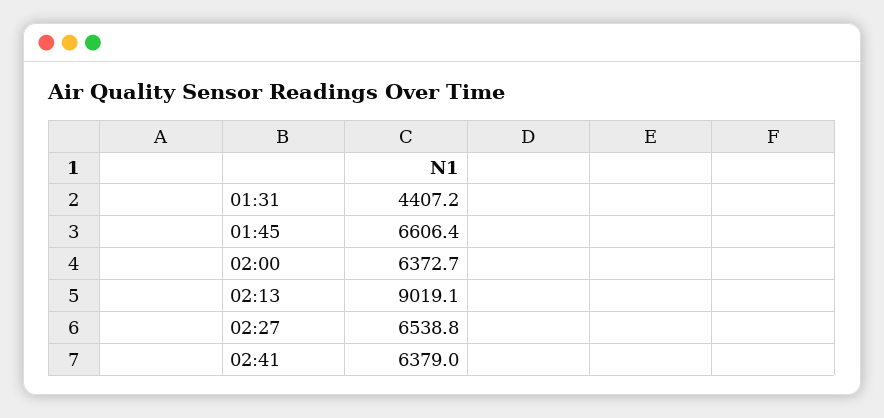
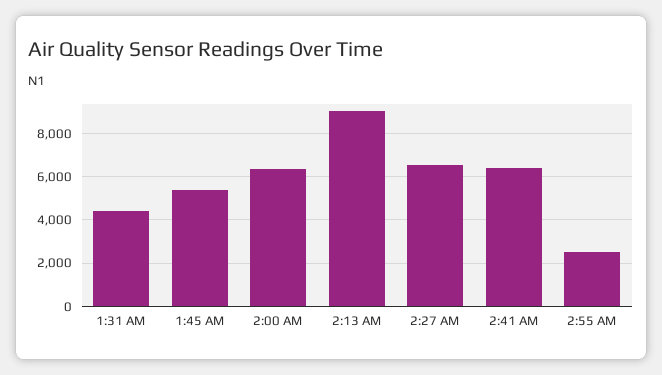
01:45: 6606.4 -> 5500
2:55 AM: none -> 2500

